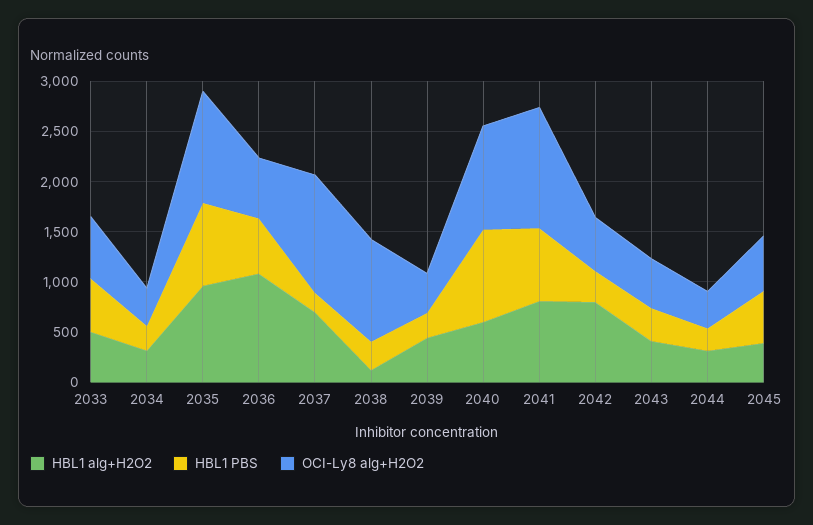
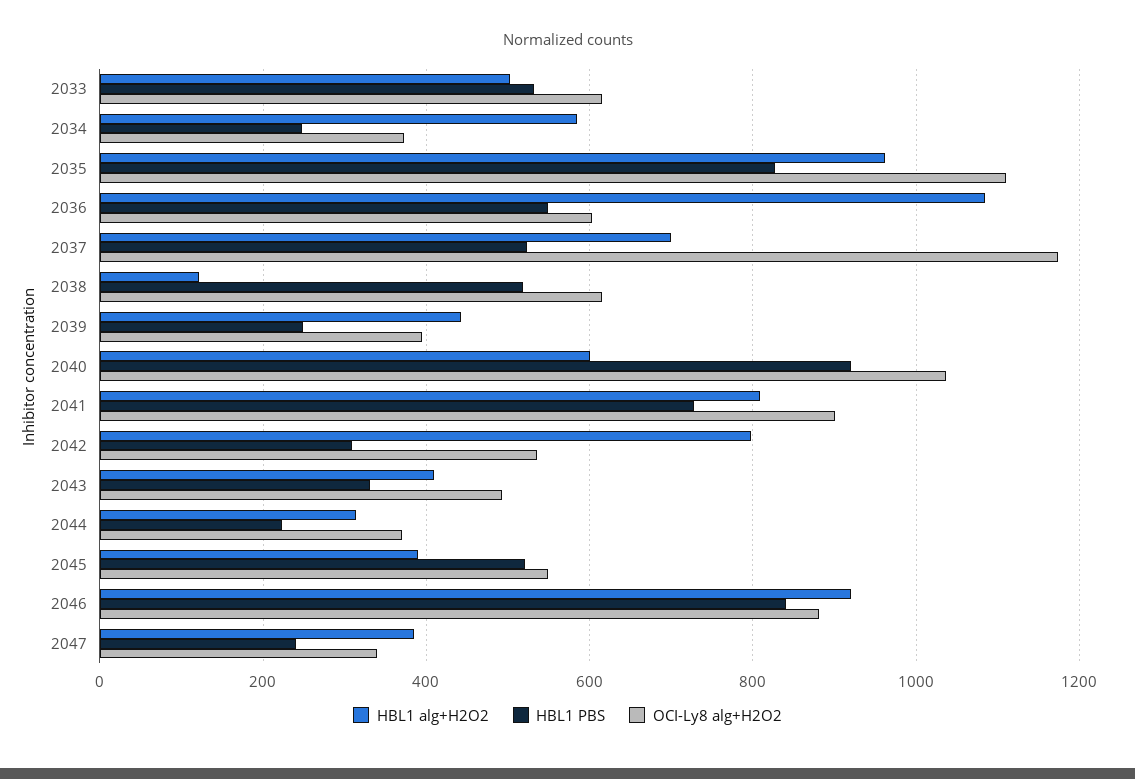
HBL1 alg+H2O2, 2034: 300 -> 580
HBL1 PBS, 2037: 200 -> 520
HBL1 PBS, 2038: 300 -> 520
OCI-Ly8 alg+H2O2, 2038: 1000 -> 620
OCI-Ly8 alg+H2O2, 2041: 1200 -> 900
HBL1 alg+H2O2, 2046: none -> 920
HBL1 PBS, 2046: none -> 840
OCI-Ly8 alg+H2O2, 2046: none -> 880
HBL1 alg+H2O2, 2047: none -> 380
HBL1 PBS, 2047: none -> 240
OCI-Ly8 alg+H2O2, 2047: none -> 340

